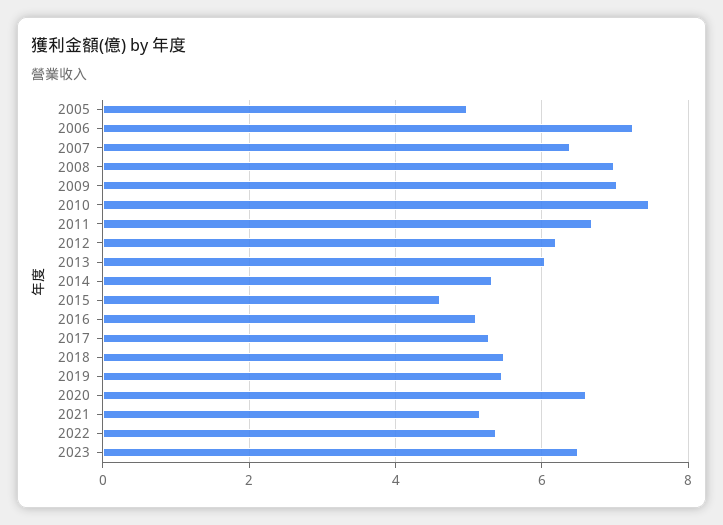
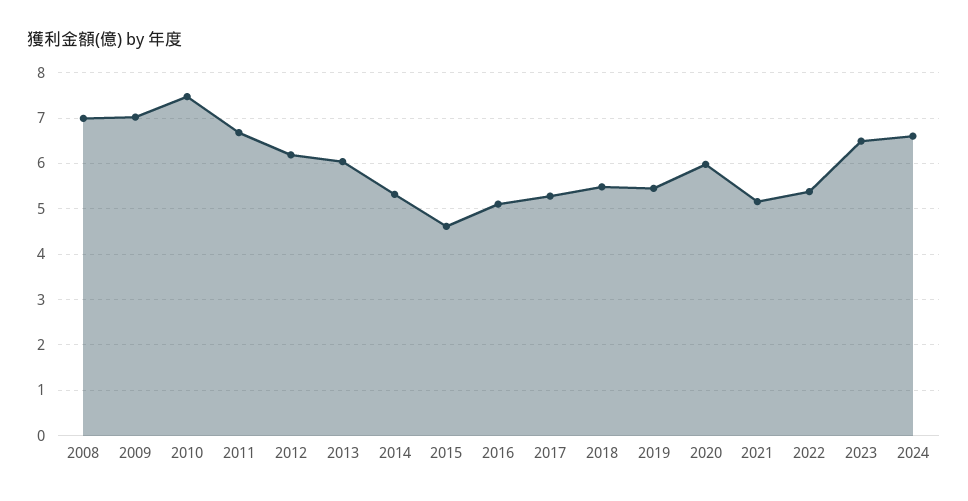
2005: 5 -> none
2006: 7.2 -> none
2007: 6.4 -> none
2020: 6.6 -> 6
2024: none -> 6.6

